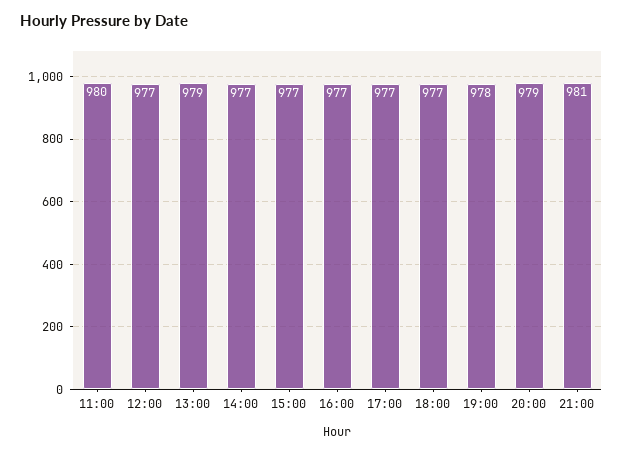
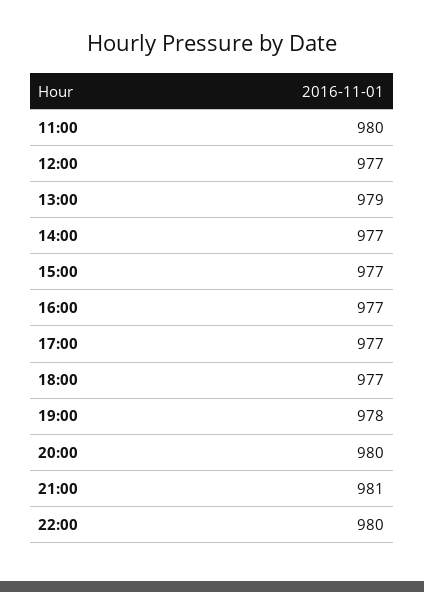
20:00: 979 -> 980
22:00: none -> 980

